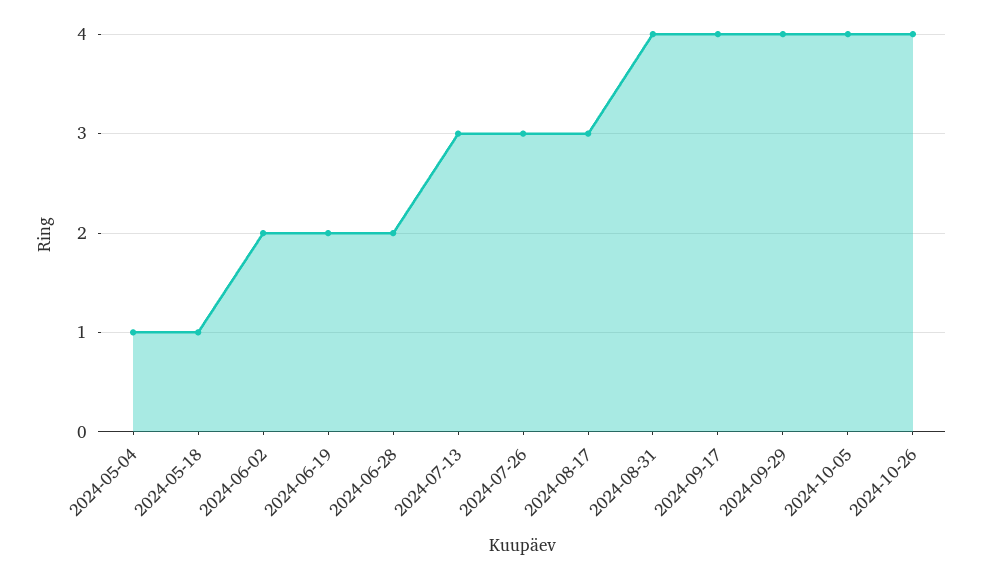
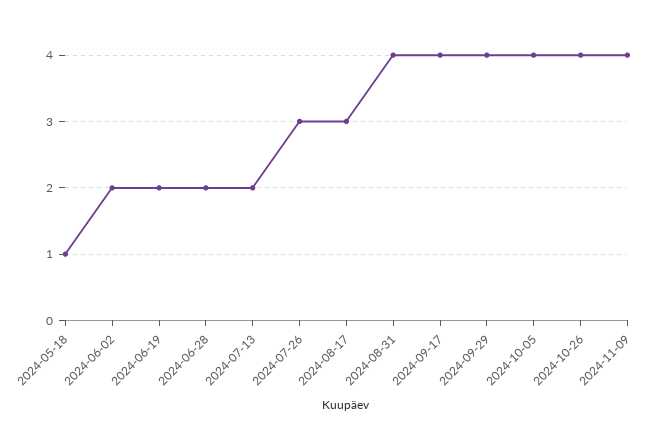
2024-05-04: 1 -> none
2024-07-13: 3 -> 2
2024-11-09: none -> 4

